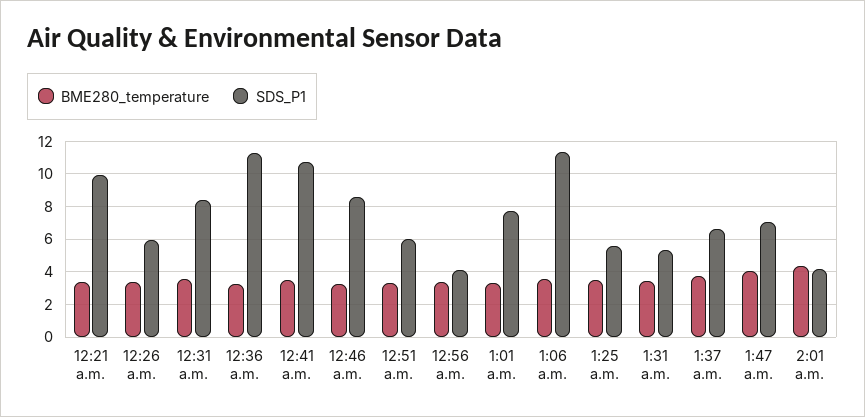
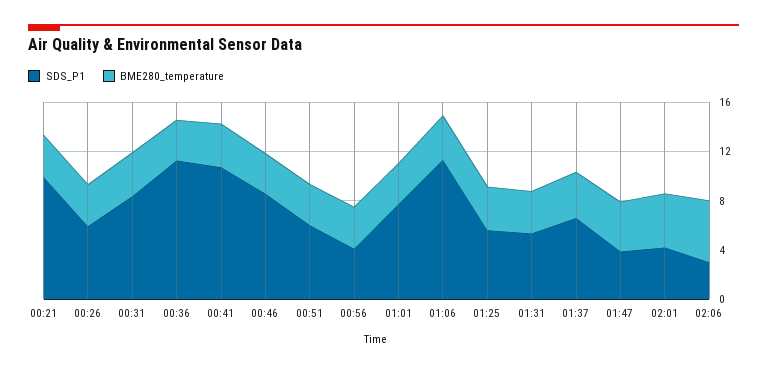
SDS_P1, 1:47 a.m.: 7 -> 4
SDS_P1, 02:06: none -> 3
BME280_temperature, 02:06: none -> 5

